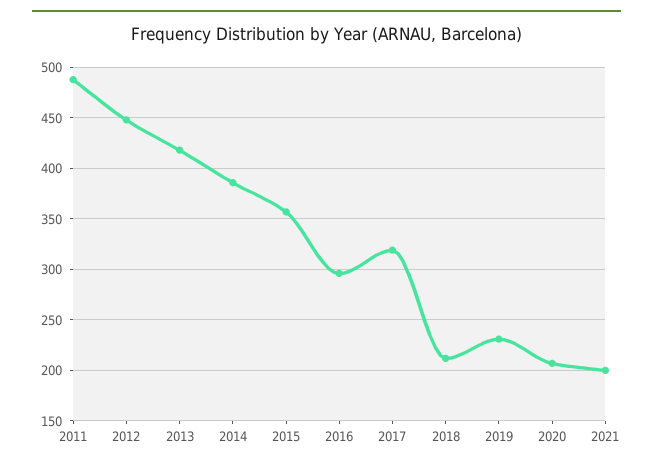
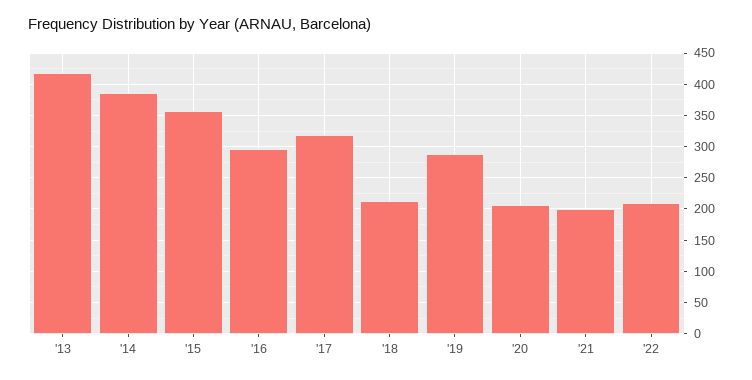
2011: 490 -> none
2012: 450 -> none
2019: 230 -> 290
'22: none -> 210

